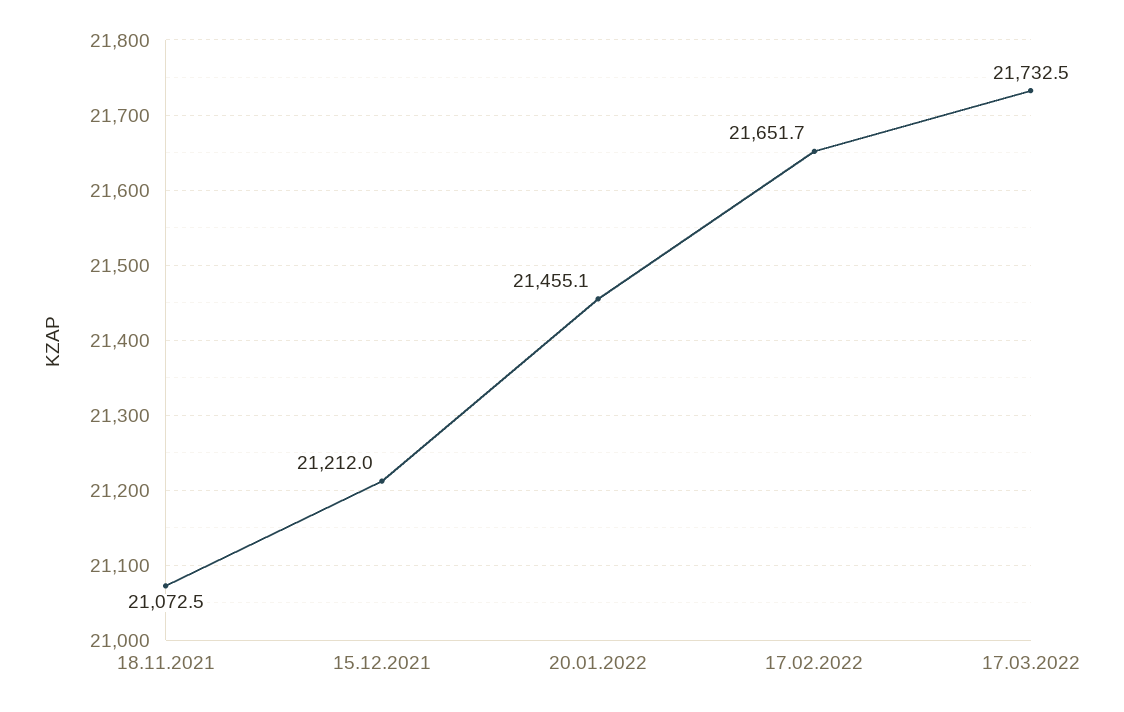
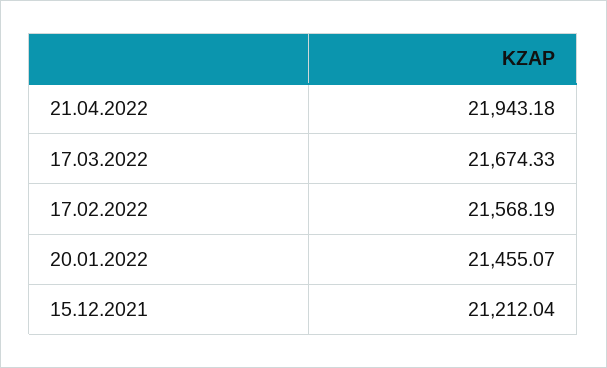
18.11.2021: 21072.5 -> none
17.02.2022: 21651.7 -> 21568.19
17.03.2022: 21732.5 -> 21674.33
21.04.2022: none -> 21943.18

